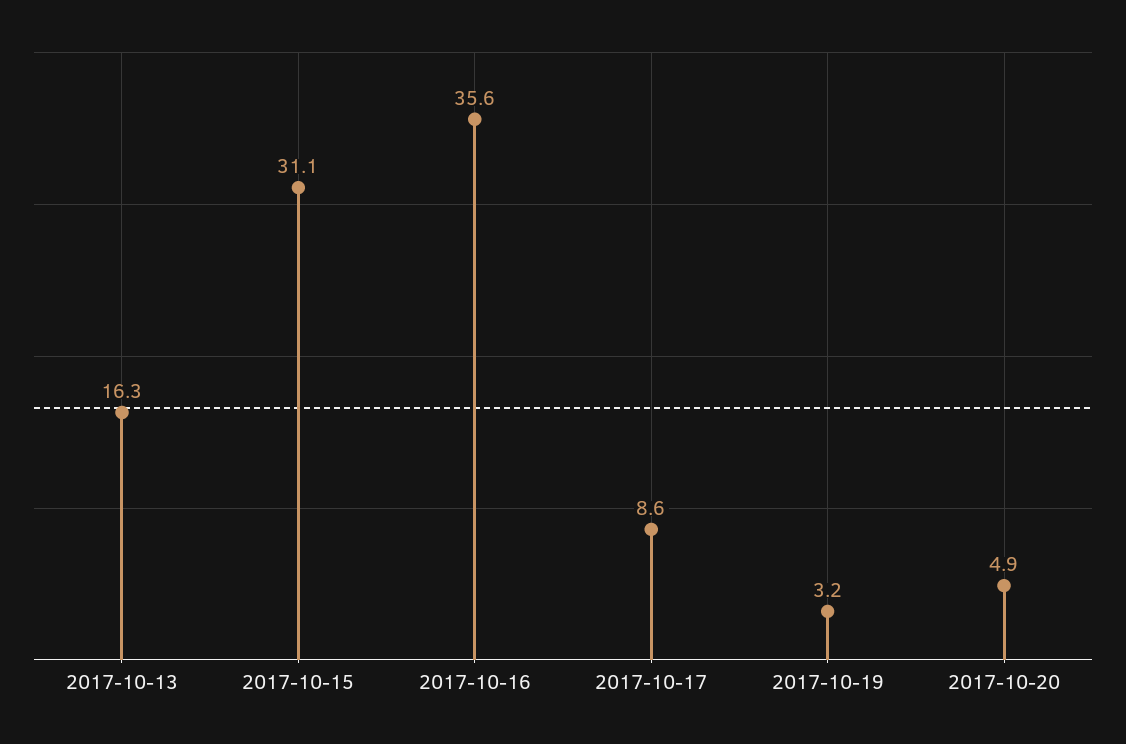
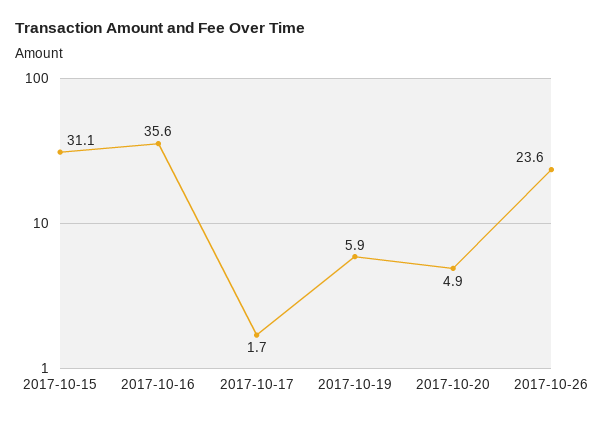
2017-10-13: 16.3 -> none
2017-10-17: 8.6 -> 1.7
2017-10-19: 3.2 -> 5.9
2017-10-26: none -> 23.6

